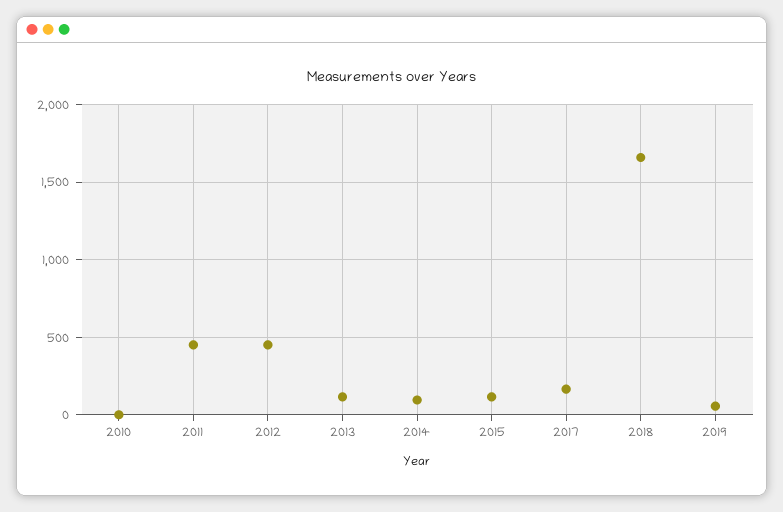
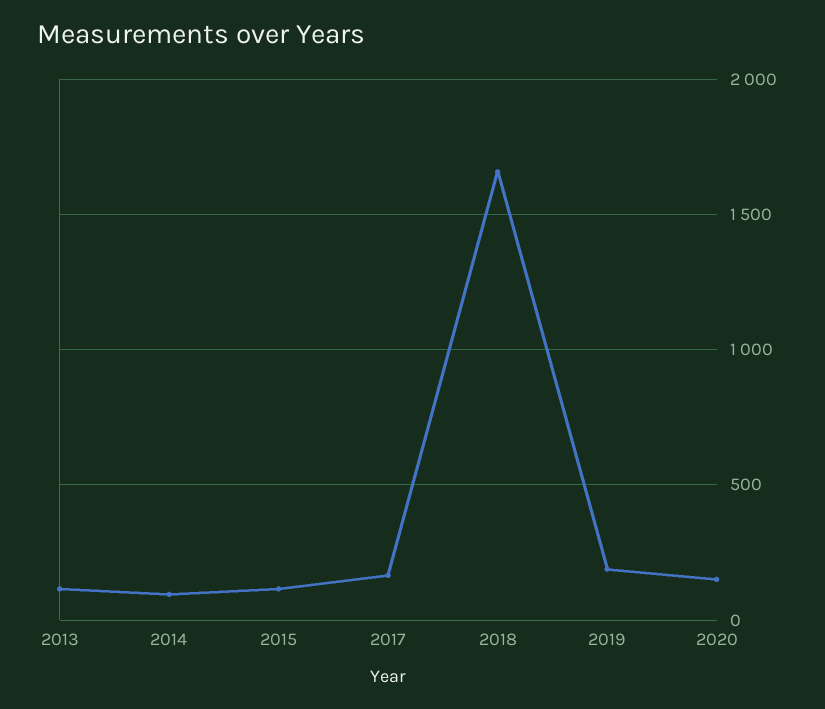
2010: 0 -> none
2011: 450 -> none
2012: 450 -> none
2019: 50 -> 200
2020: none -> 150

